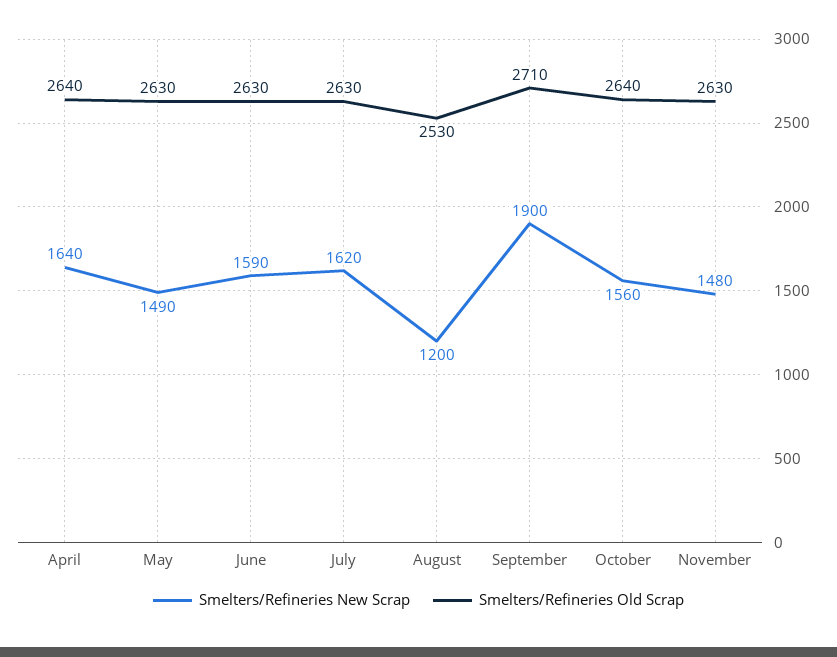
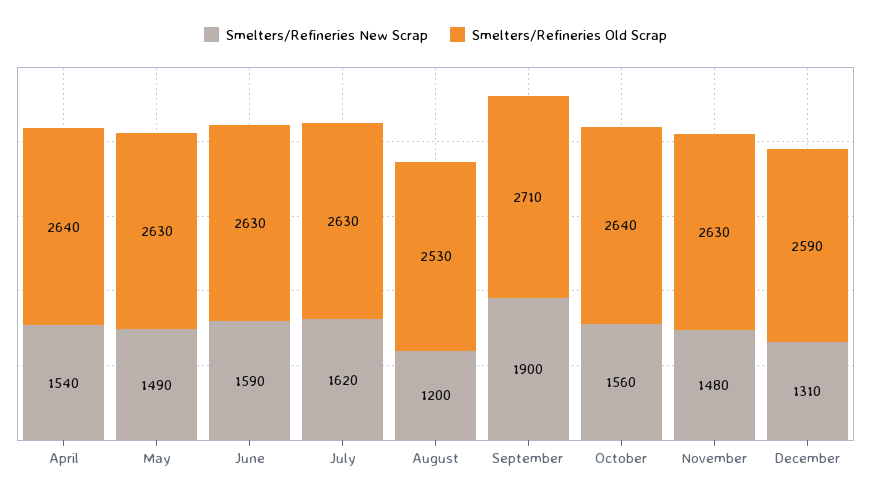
Smelters/Refineries New Scrap, April: 1640 -> 1540
Smelters/Refineries New Scrap, December: none -> 1310
Smelters/Refineries Old Scrap, December: none -> 2590

